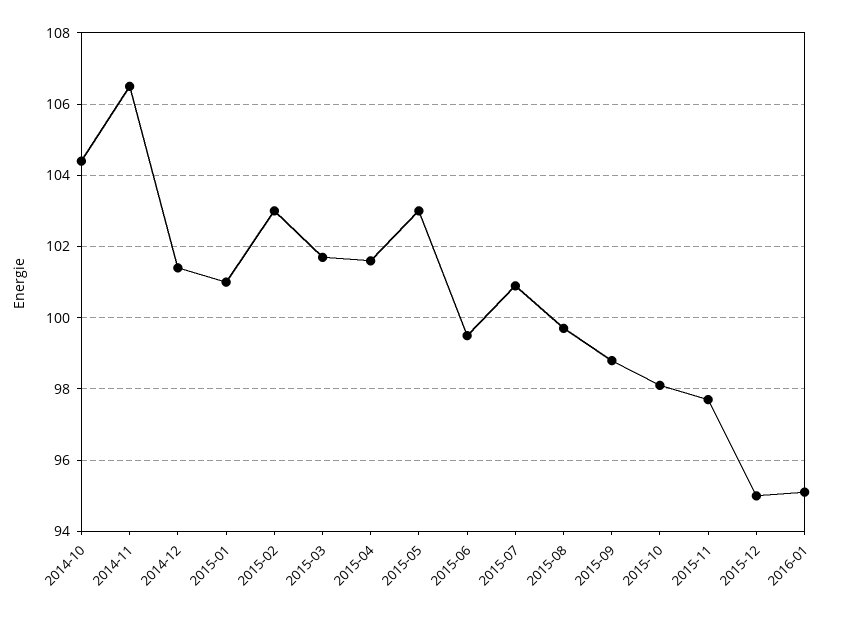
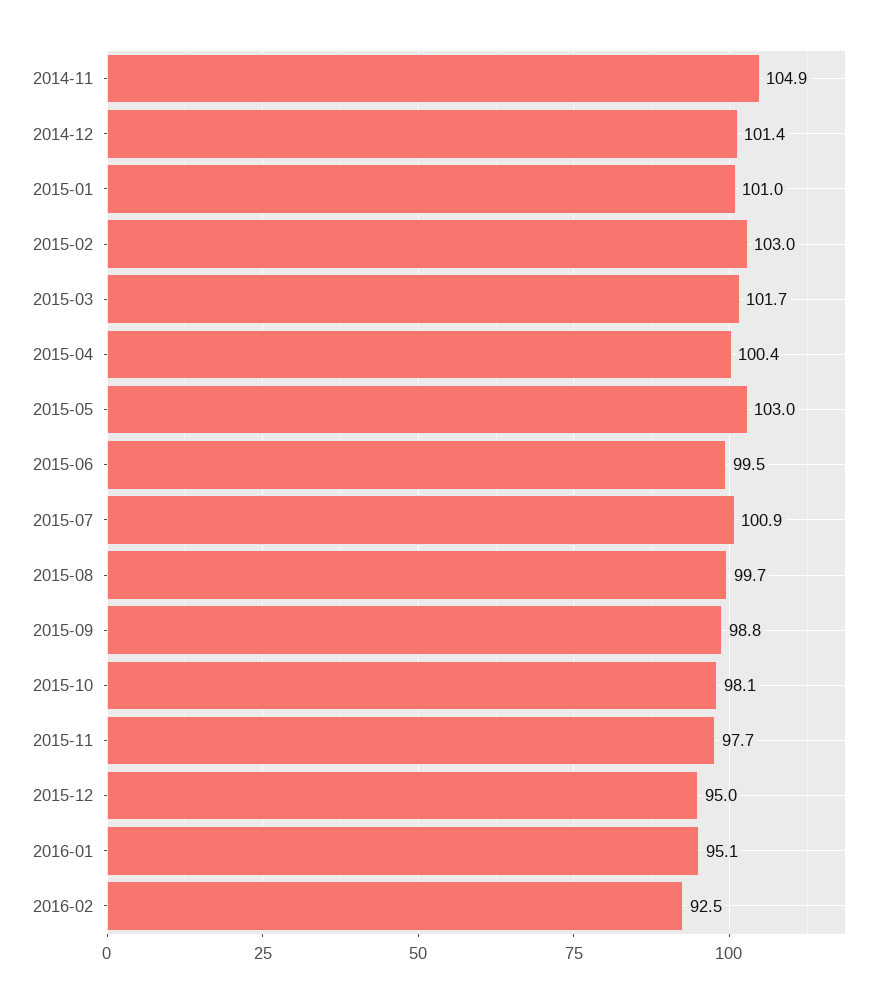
2014-10: 104.5 -> none
2014-11: 106.5 -> 104.9
2015-04: 101.5 -> 100.4
2016-02: none -> 92.5

